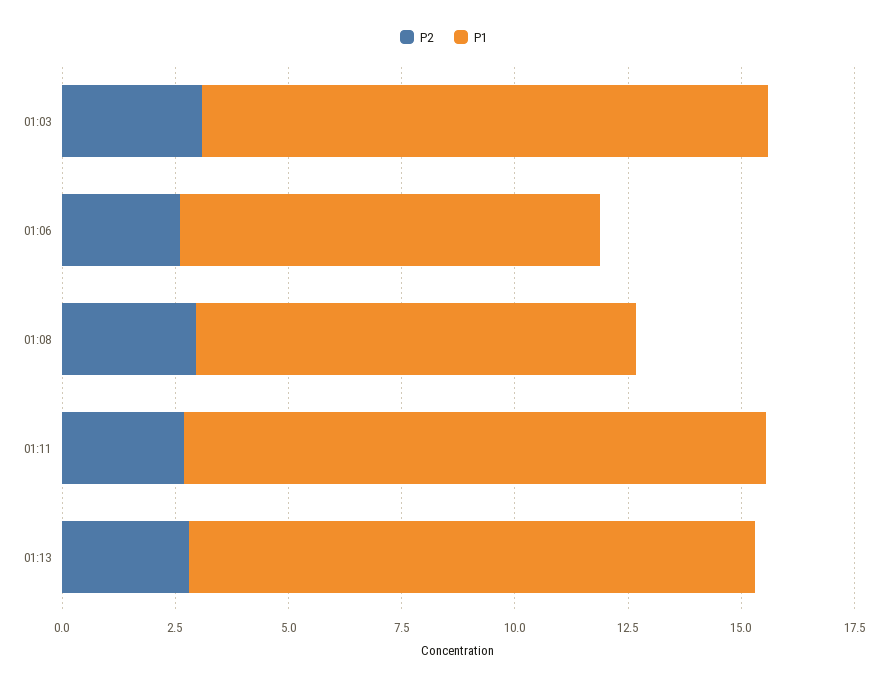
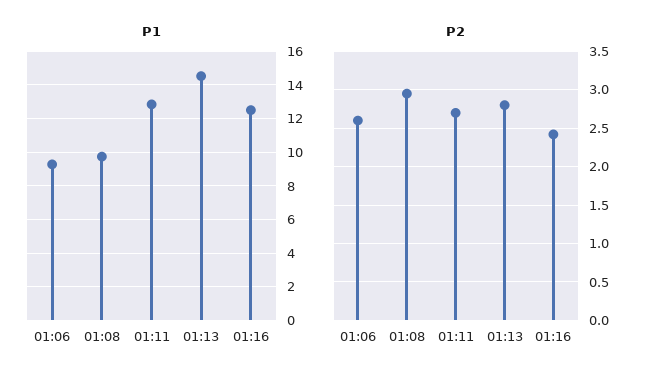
P2, 01:03: 3 -> none
P1, 01:03: 12.5 -> none
P1, 01:13: 12.5 -> 14.5
P1, 01:16: none -> 12.5
P2, 01:16: none -> 2.4

